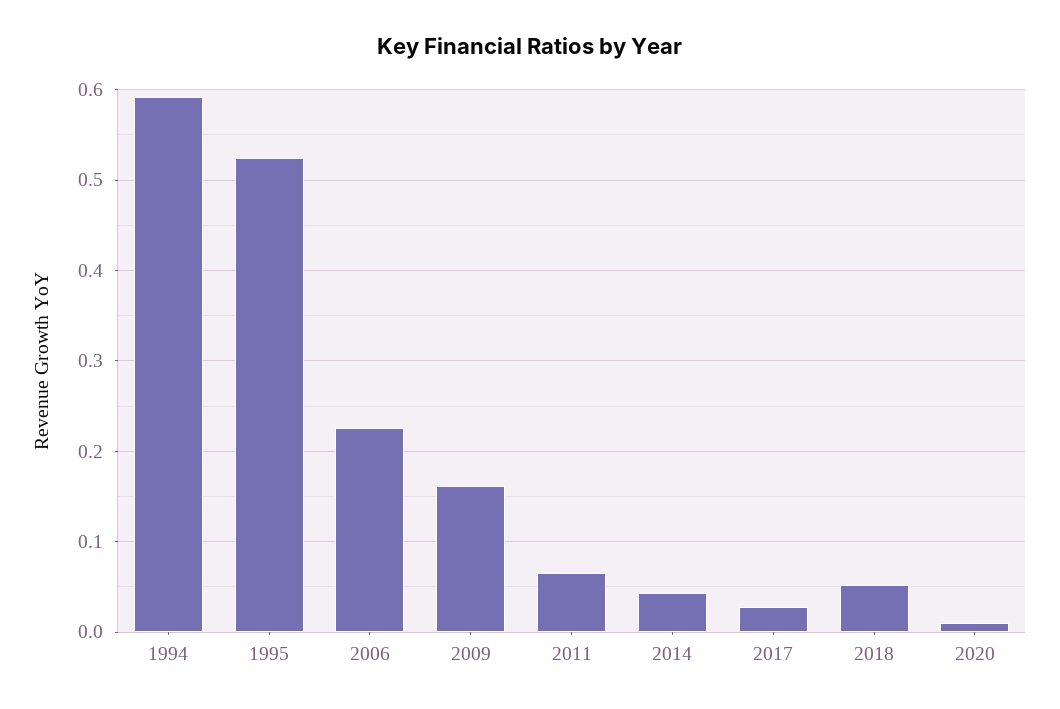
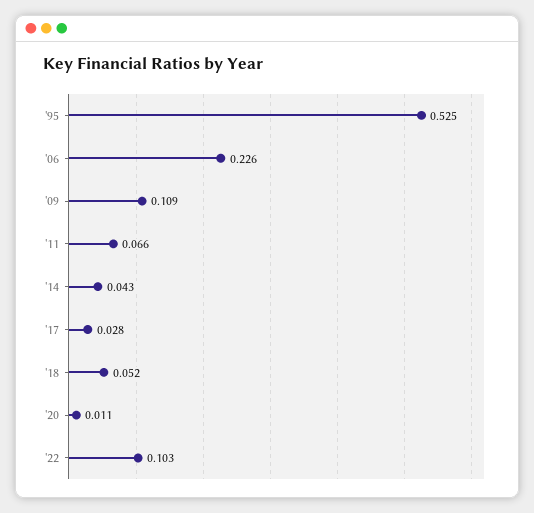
1994: 0.59 -> none
2009: 0.16 -> 0.109
'22: none -> 0.103

